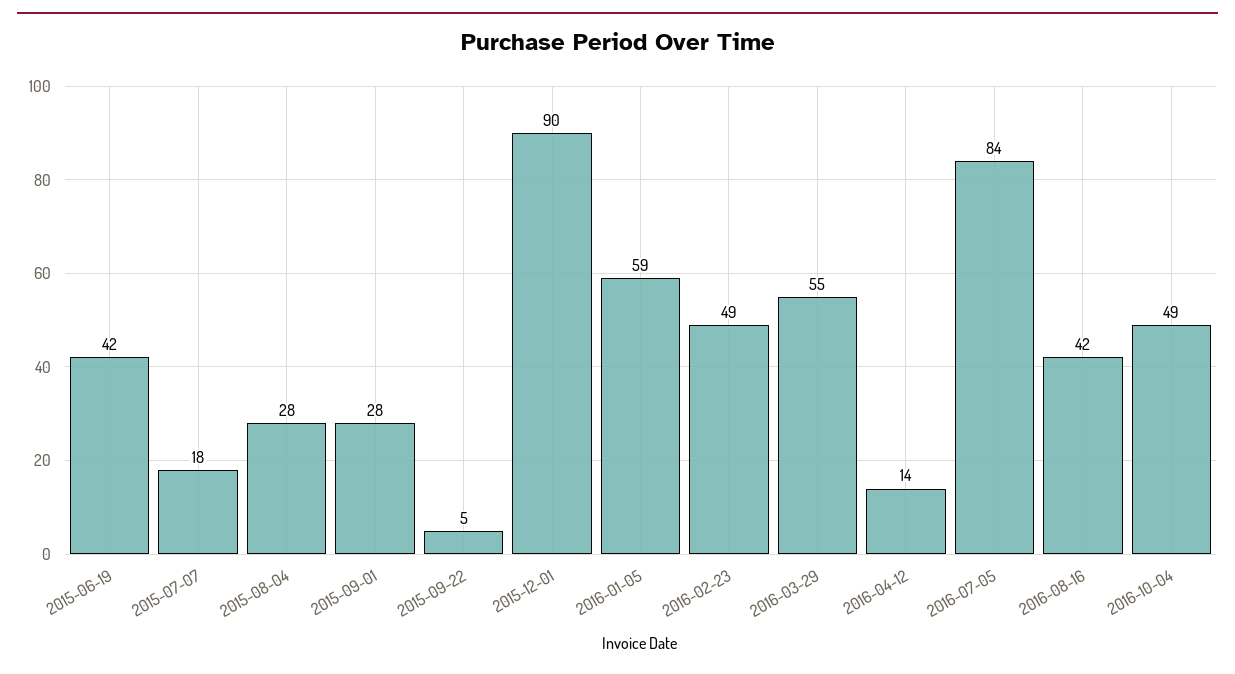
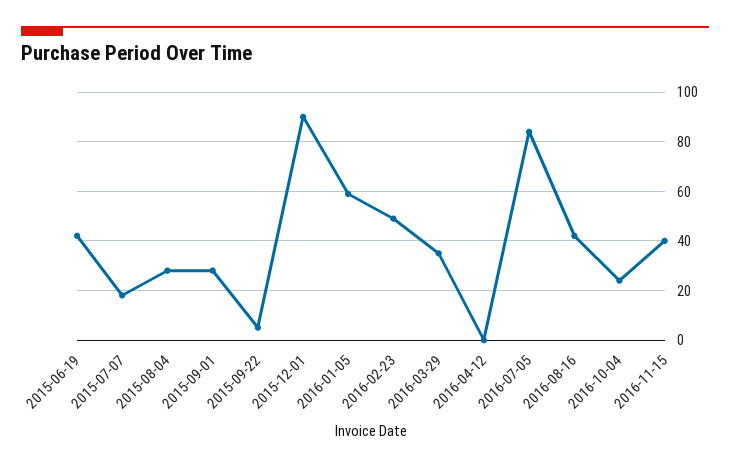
2016-03-29: 55 -> 35
2016-04-12: 14 -> 0
2016-10-04: 49 -> 25
2016-11-15: none -> 40

